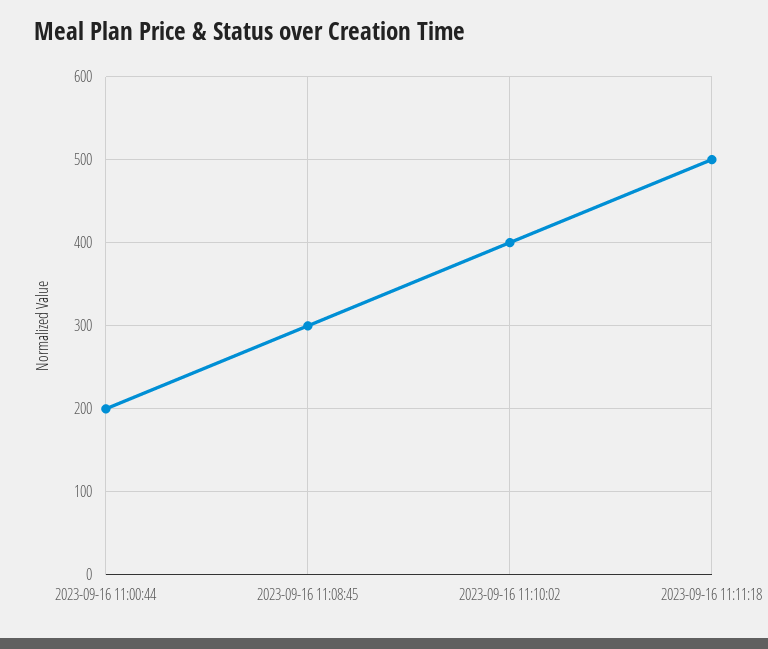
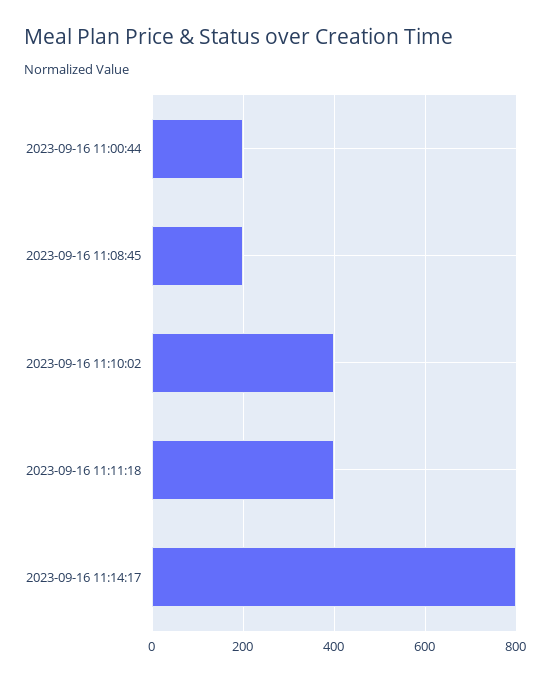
2023-09-16 11:08:45: 300 -> 200
2023-09-16 11:11:18: 500 -> 400
2023-09-16 11:14:17: none -> 800

